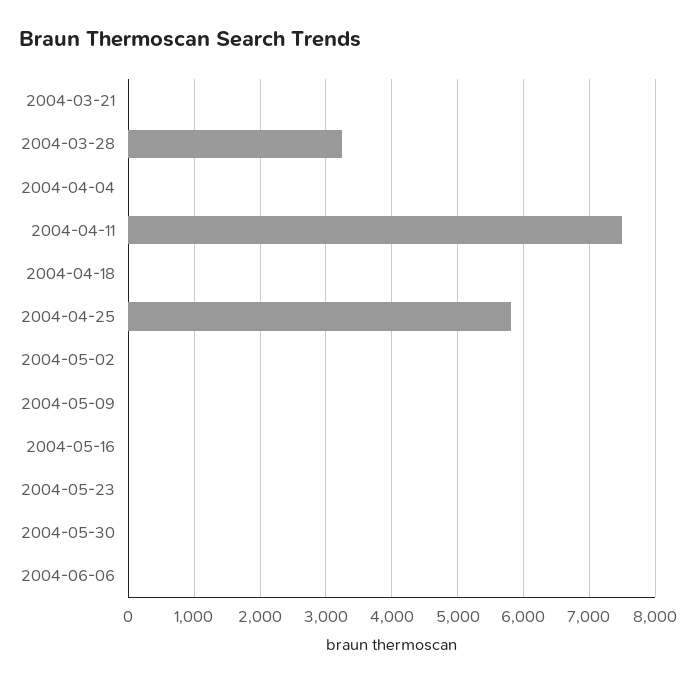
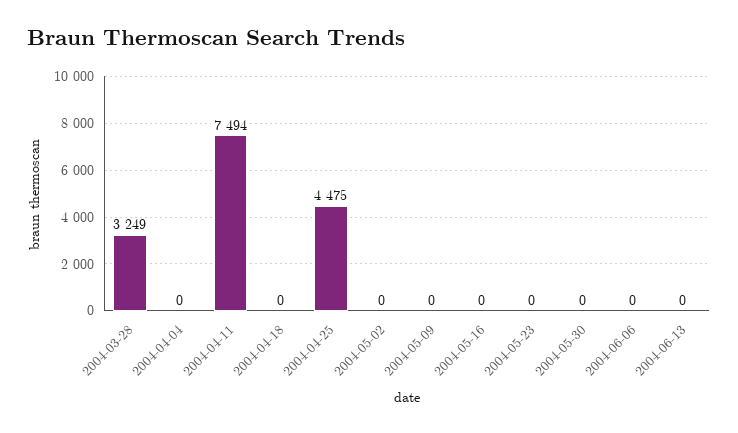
2004-03-21: 0 -> none
2004-04-25: 5800 -> 4475
2004-06-13: none -> 0

